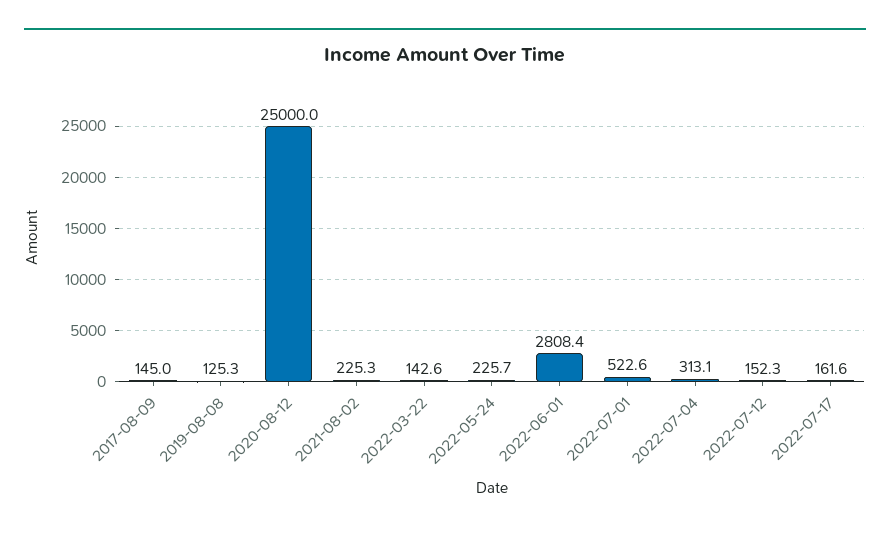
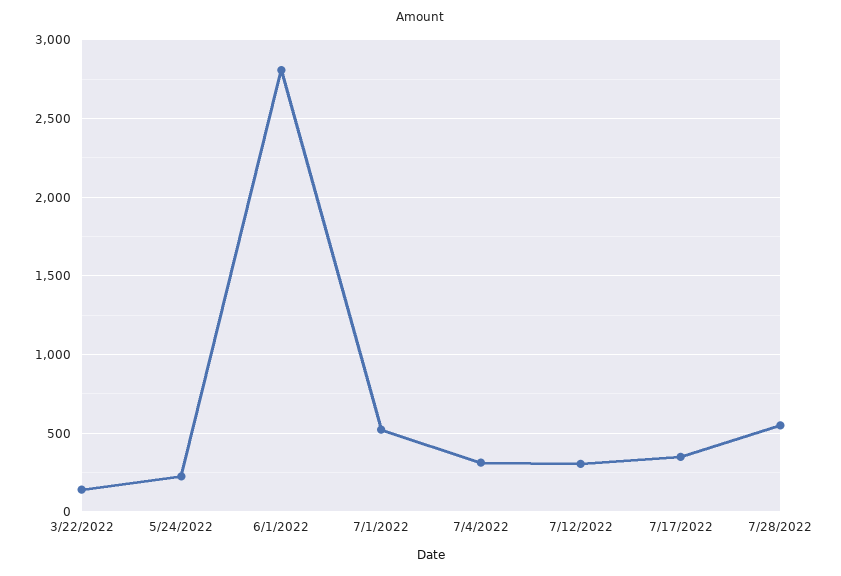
2017-08-09: 145 -> none
2019-08-08: 125.3 -> none
2020-08-12: 25000 -> none
2021-08-02: 225.3 -> none
2022-07-12: 152.3 -> 300
2022-07-17: 161.6 -> 350
7/28/2022: none -> 550

